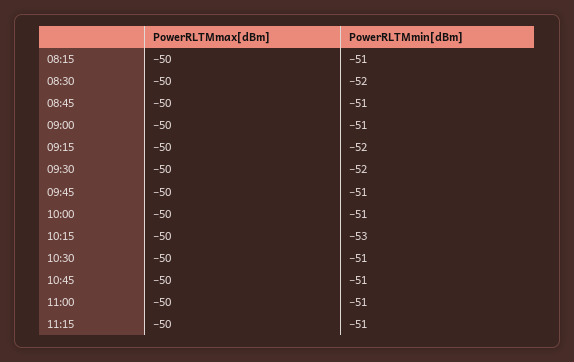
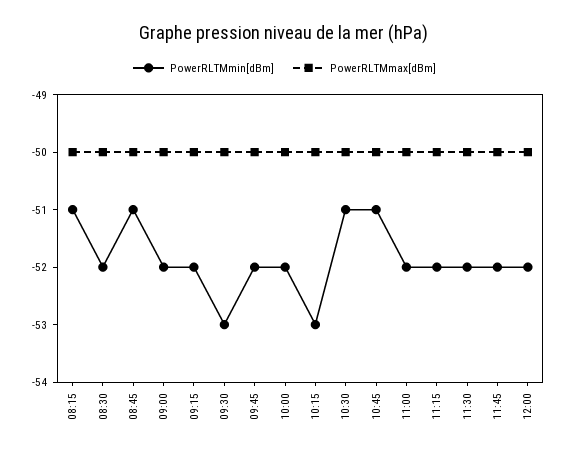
PowerRLTMmin[dBm], 09:00: -51 -> -52
PowerRLTMmin[dBm], 09:30: -52 -> -53
PowerRLTMmin[dBm], 09:45: -51 -> -52
PowerRLTMmin[dBm], 10:00: -51 -> -52
PowerRLTMmin[dBm], 11:00: -51 -> -52
PowerRLTMmin[dBm], 11:15: -51 -> -52
PowerRLTMmin[dBm], 11:30: none -> -52
PowerRLTMmax[dBm], 11:30: none -> -50
PowerRLTMmin[dBm], 11:45: none -> -52
PowerRLTMmax[dBm], 11:45: none -> -50
PowerRLTMmin[dBm], 12:00: none -> -52
PowerRLTMmax[dBm], 12:00: none -> -50

